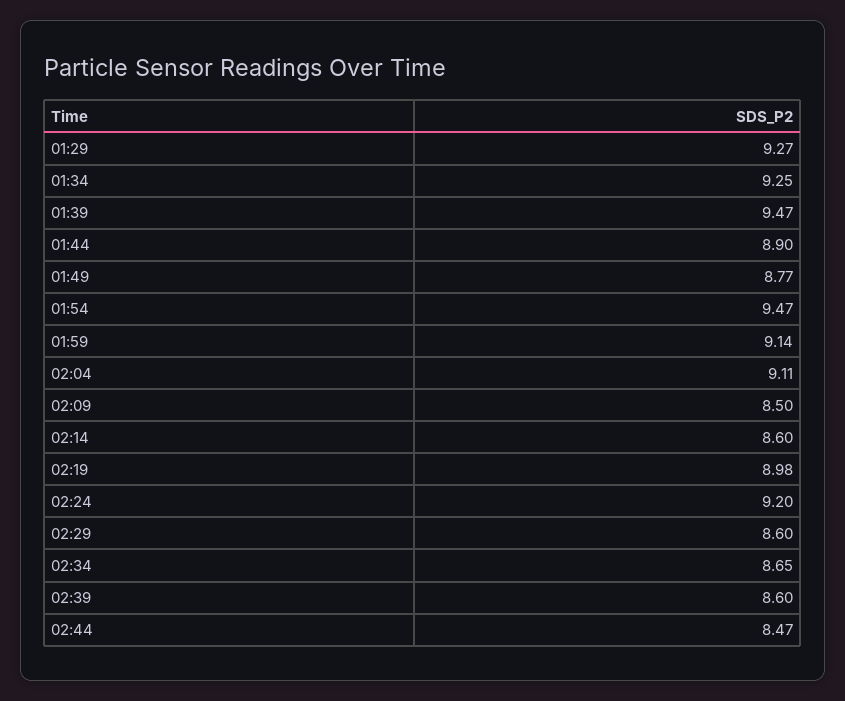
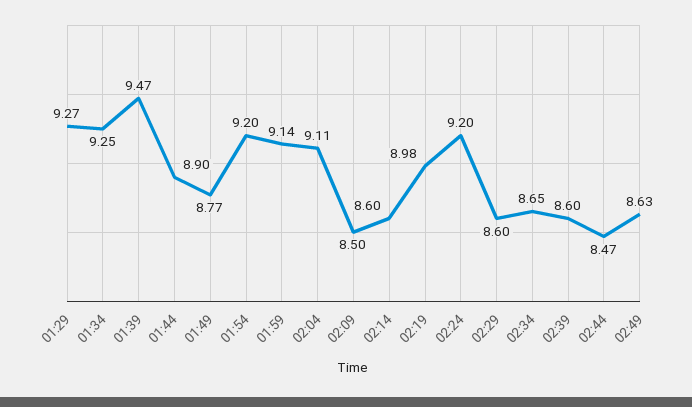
01:54: 9.47 -> 9.2
02:49: none -> 8.63

